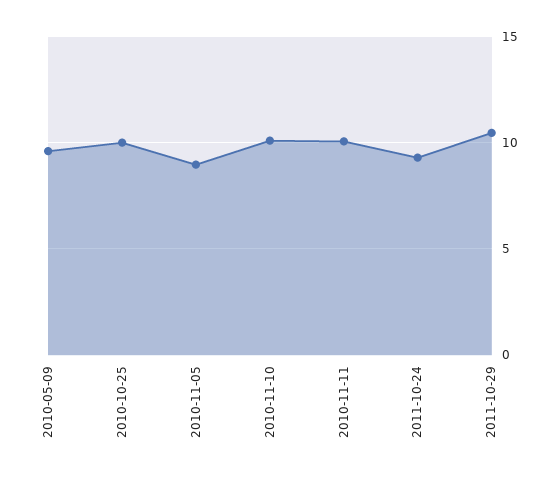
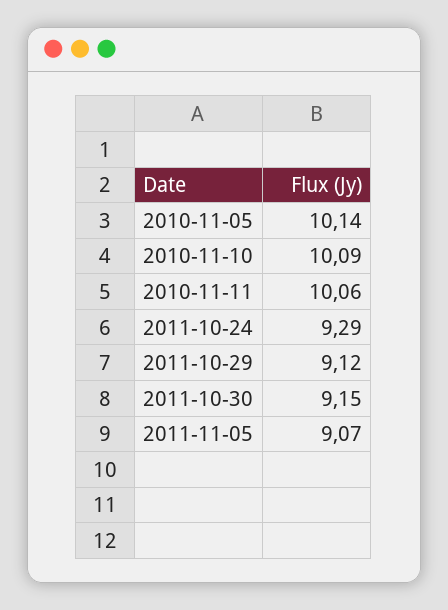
2010-05-09: 9.5 -> none
2010-10-25: 10 -> none
2010-11-05: 9 -> 10.14
2011-10-29: 10.5 -> 9.12
2011-10-30: none -> 9.15
2011-11-05: none -> 9.07

